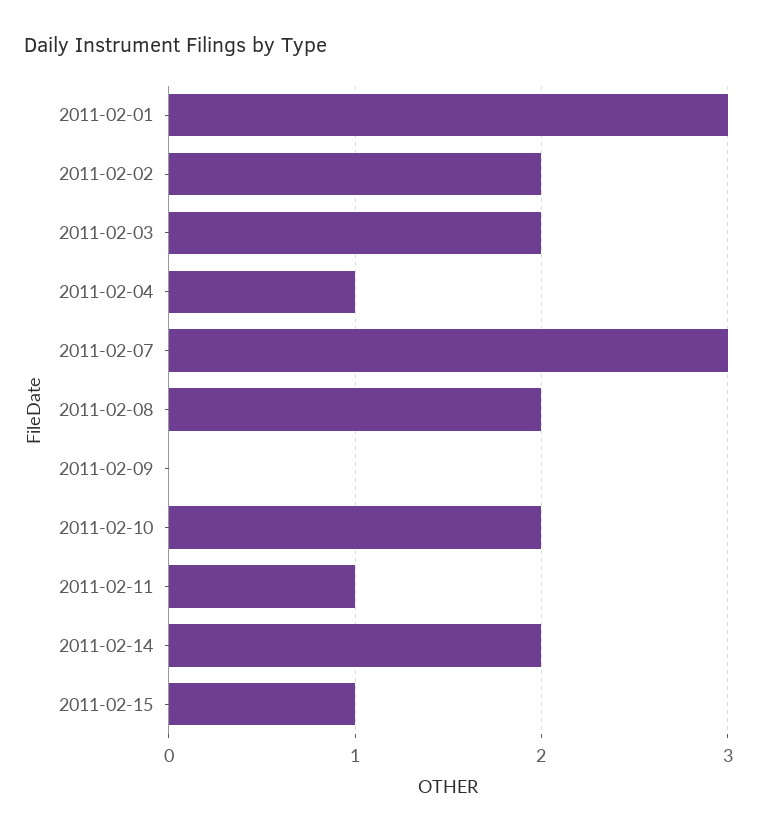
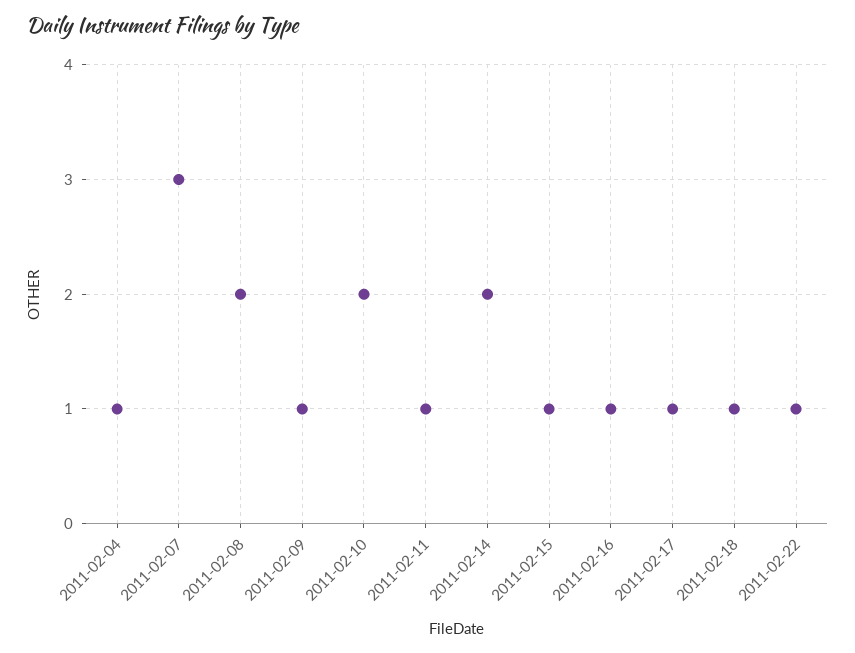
2011-02-01: 3 -> none
2011-02-02: 2 -> none
2011-02-03: 2 -> none
2011-02-09: 0 -> 1
2011-02-16: none -> 1
2011-02-17: none -> 1
2011-02-18: none -> 1
2011-02-22: none -> 1

